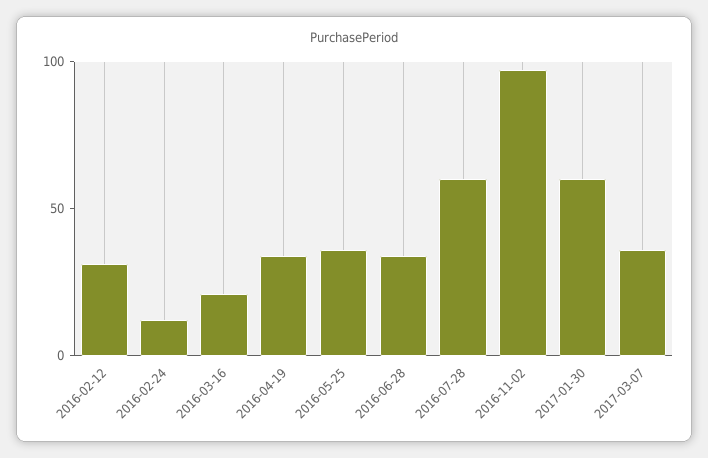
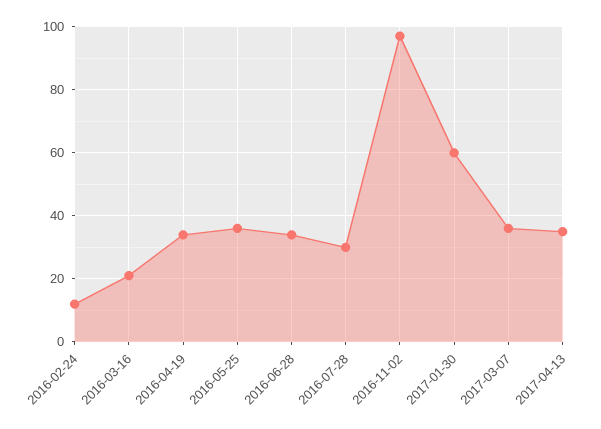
2016-02-12: 30 -> none
2016-07-28: 60 -> 30
2017-04-13: none -> 35

